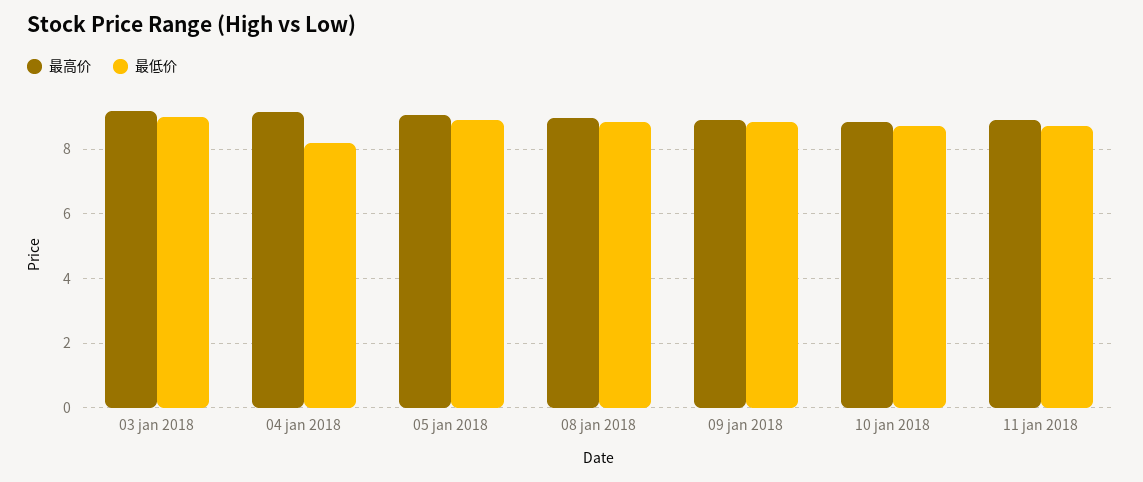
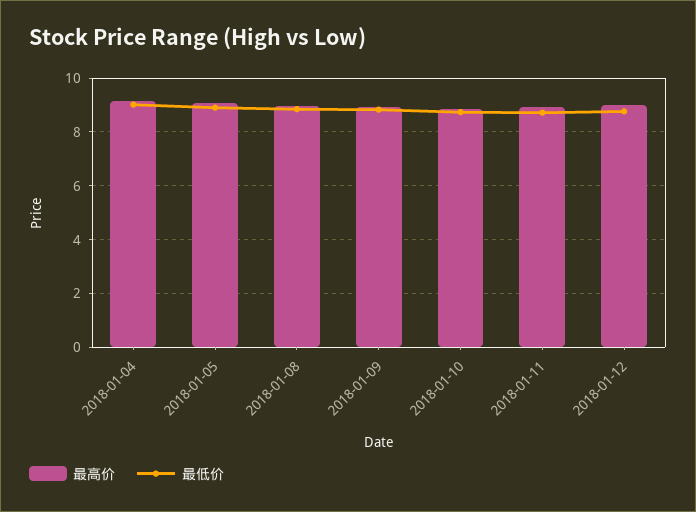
最高价, 03 jan 2018: 9.2 -> none
最低价, 03 jan 2018: 9 -> none
最低价, 04 jan 2018: 8.2 -> 9
最高价, 2018-01-12: none -> 9
最低价, 2018-01-12: none -> 8.75

